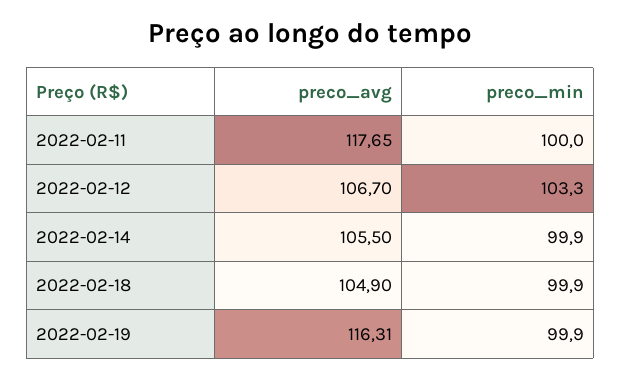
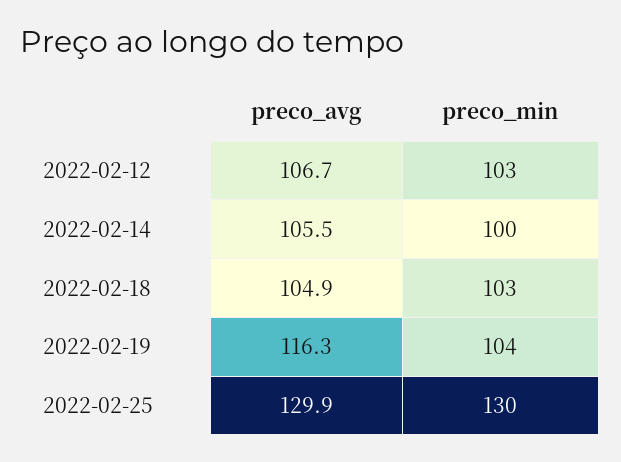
preco_avg, 2022-02-11: 117.65 -> none
preco_min, 2022-02-11: 100 -> none
preco_min, 2022-02-18: 99.9 -> 103
preco_min, 2022-02-19: 99.9 -> 104
preco_avg, 2022-02-25: none -> 129.9
preco_min, 2022-02-25: none -> 130

